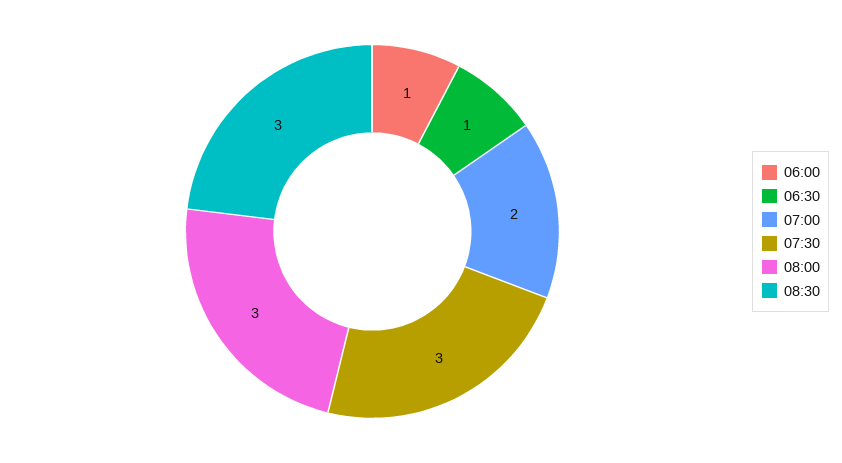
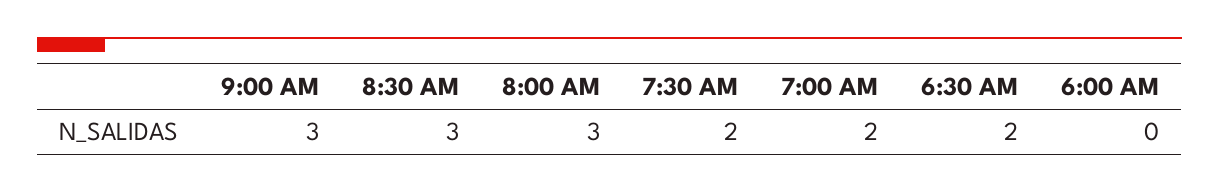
06:00: 1 -> 0
06:30: 1 -> 2
07:30: 3 -> 2
9:00 AM: none -> 3

